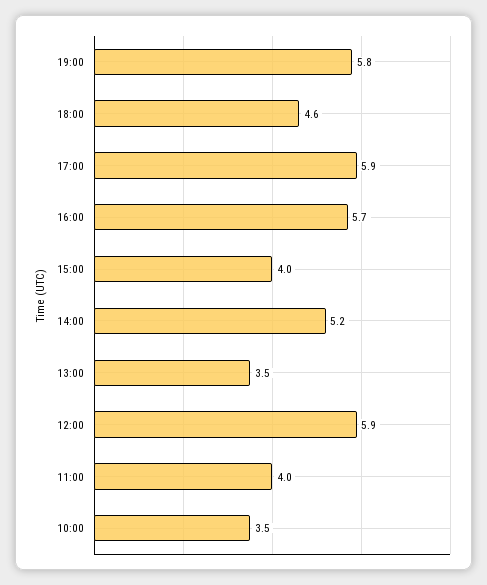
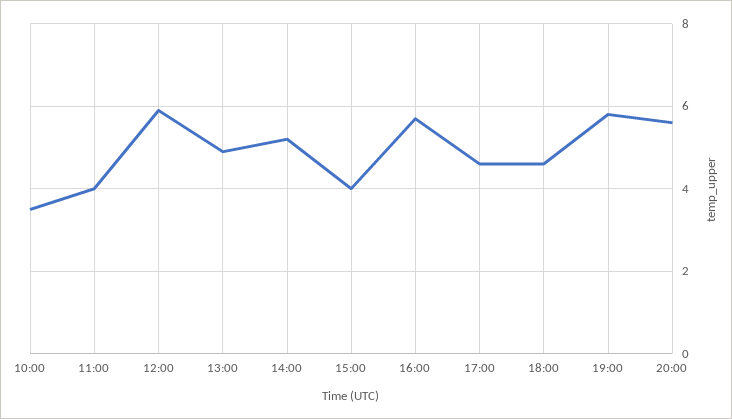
17:00: 5.9 -> 4.5
13:00: 3.5 -> 5
20:00: none -> 5.5

